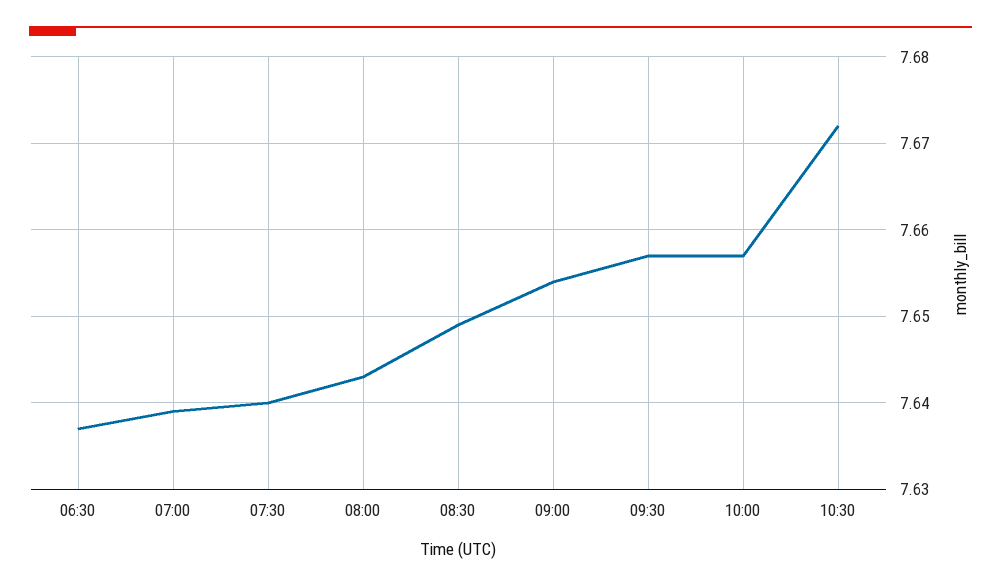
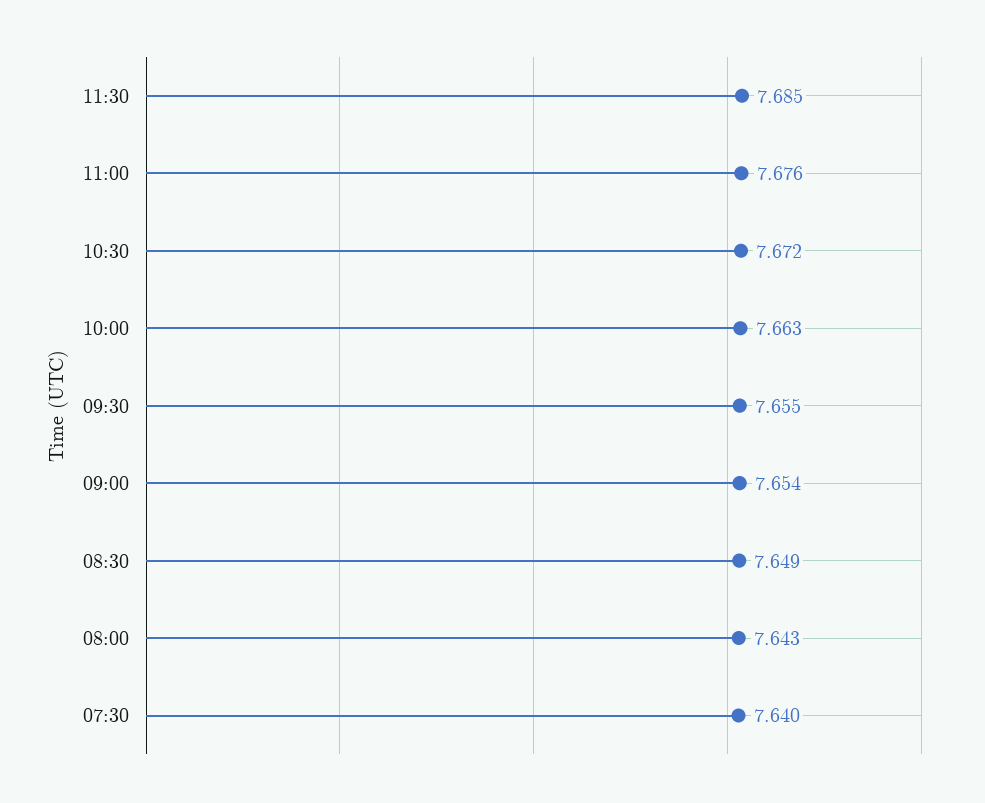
06:30: 7.637 -> none
07:00: 7.639 -> none
09:30: 7.657 -> 7.655
10:00: 7.657 -> 7.663
11:30: none -> 7.685
11:00: none -> 7.676

